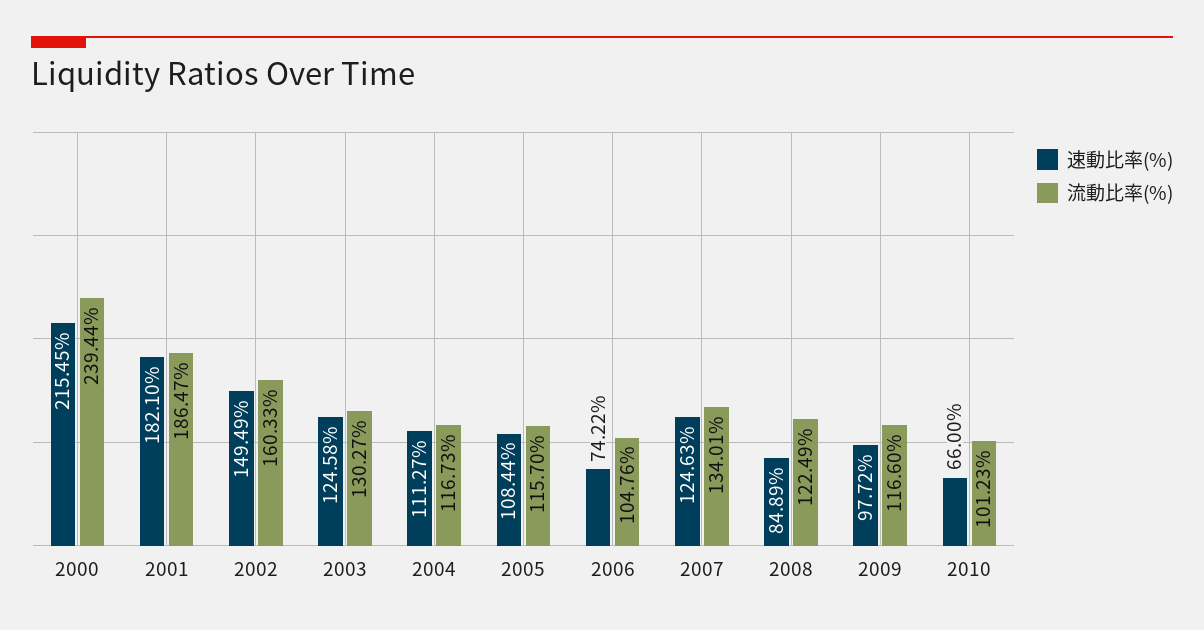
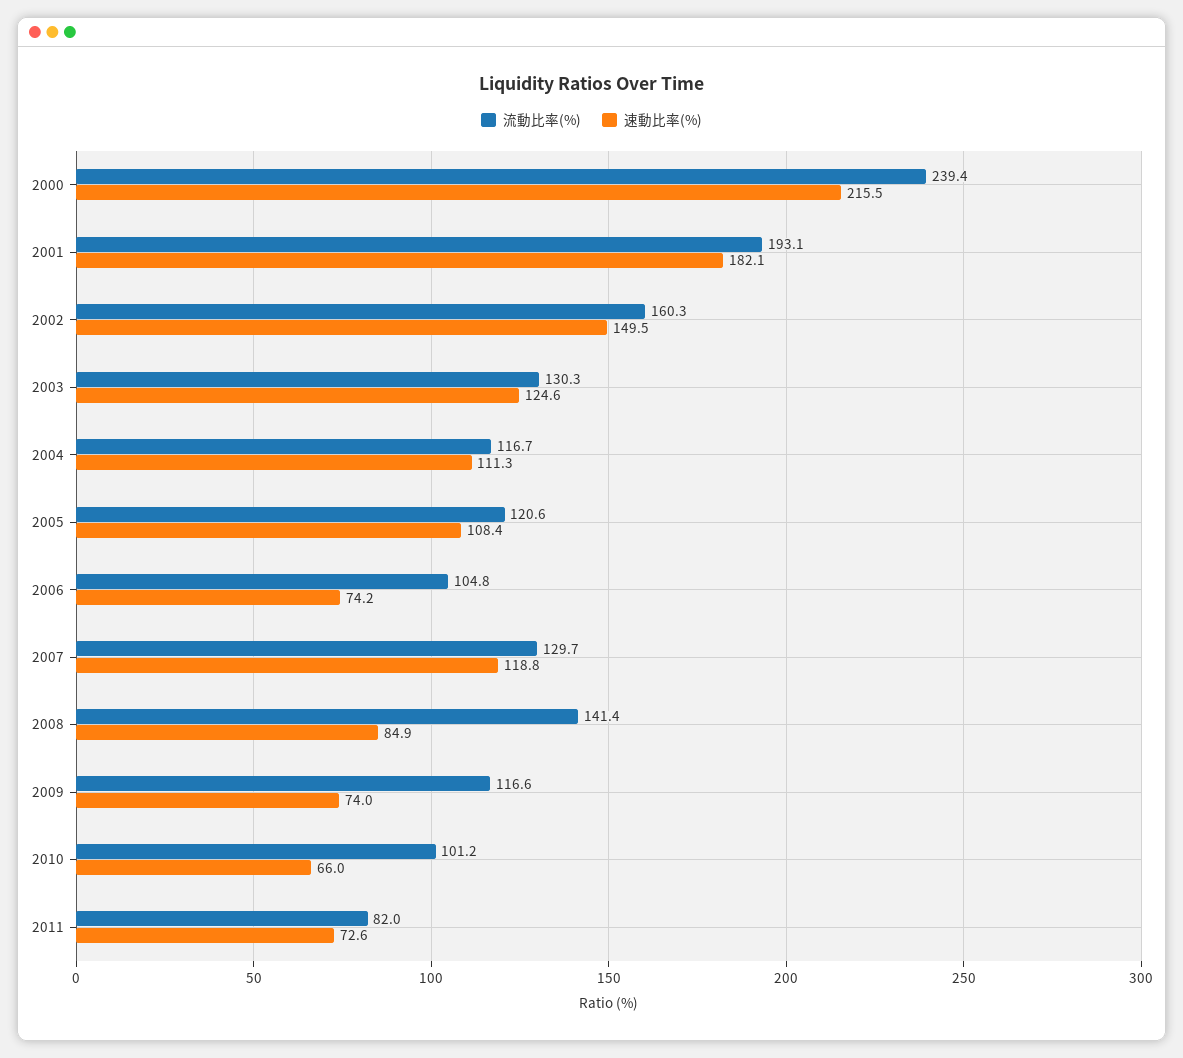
流動比率(%), 2001: 186.47 -> 193.1
流動比率(%), 2005: 115.7 -> 120.6
速動比率(%), 2007: 124.63 -> 118.8
流動比率(%), 2007: 134.01 -> 129.7
流動比率(%), 2008: 122.49 -> 141.4
速動比率(%), 2009: 97.72 -> 74
流動比率(%), 2011: none -> 82
速動比率(%), 2011: none -> 72.6

